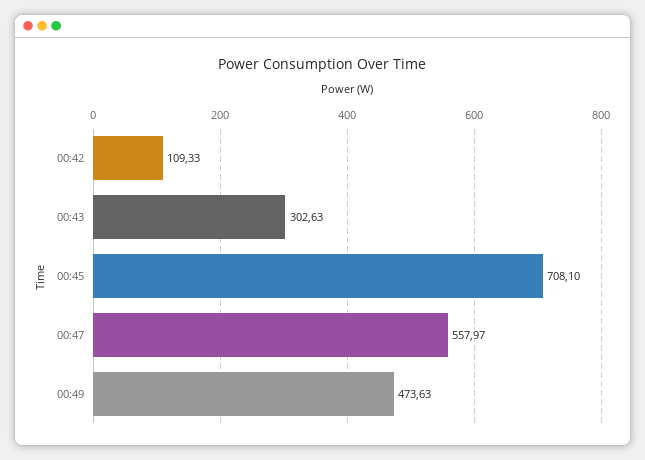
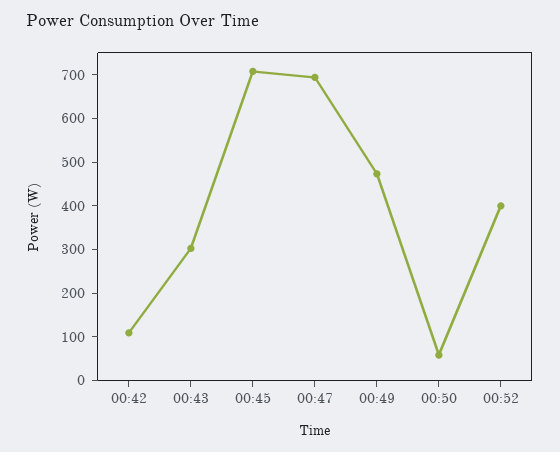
00:47: 557.97 -> 700
00:50: none -> 60
00:52: none -> 400

